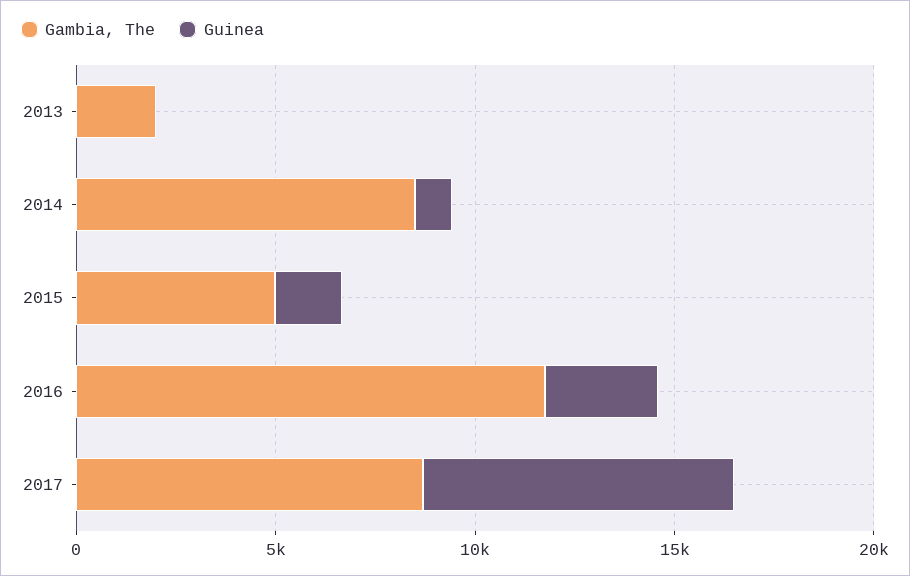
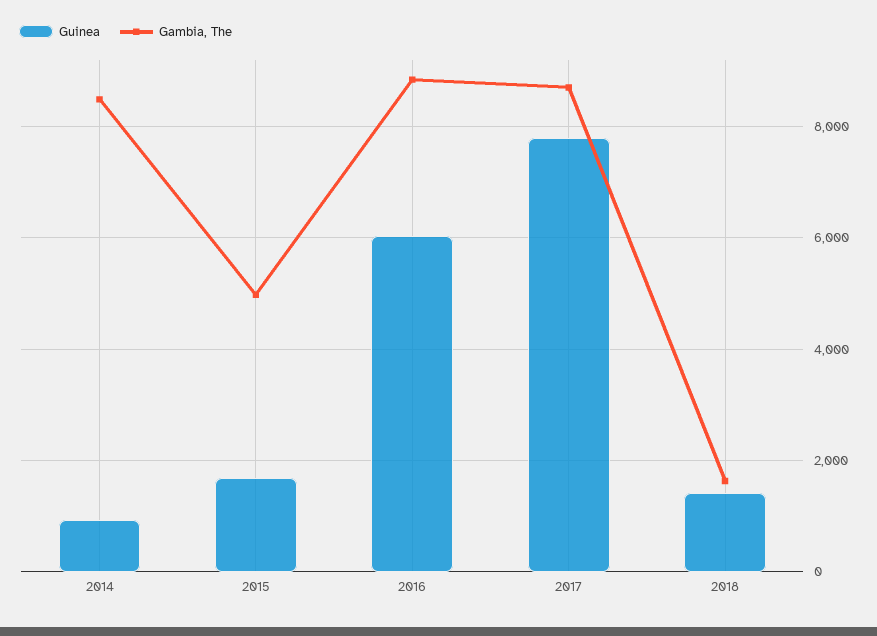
Gambia, The, 2013: 2000 -> none
Guinea, 2013: 0 -> none
Gambia, The, 2016: 12000 -> 8800
Guinea, 2016: 3000 -> 6000
Guinea, 2018: none -> 1400
Gambia, The, 2018: none -> 1600

